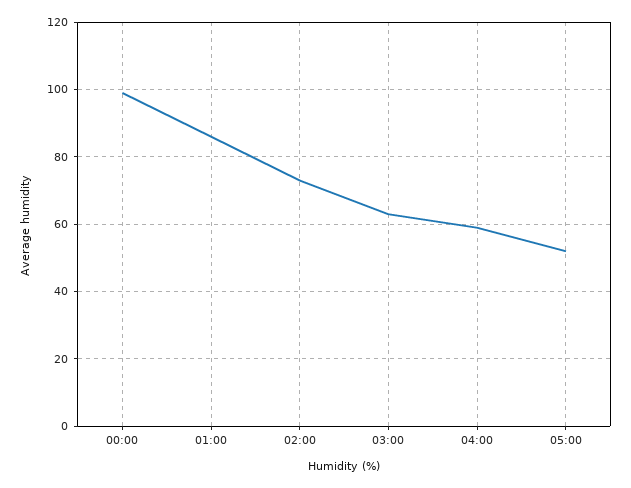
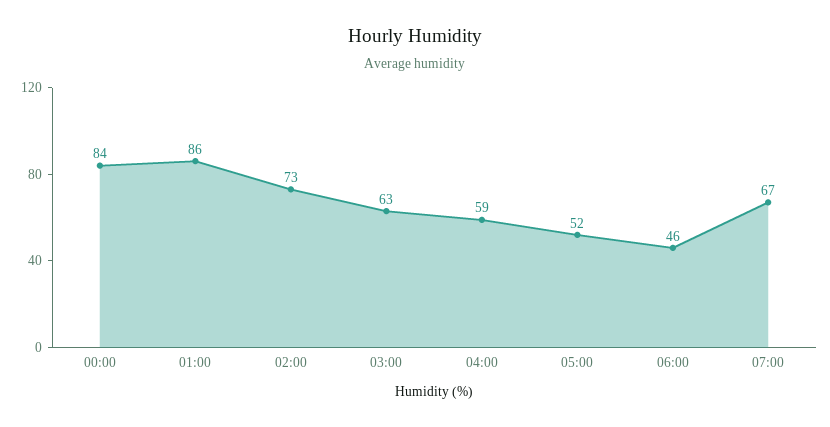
00:00: 100 -> 84
06:00: none -> 46
07:00: none -> 67

